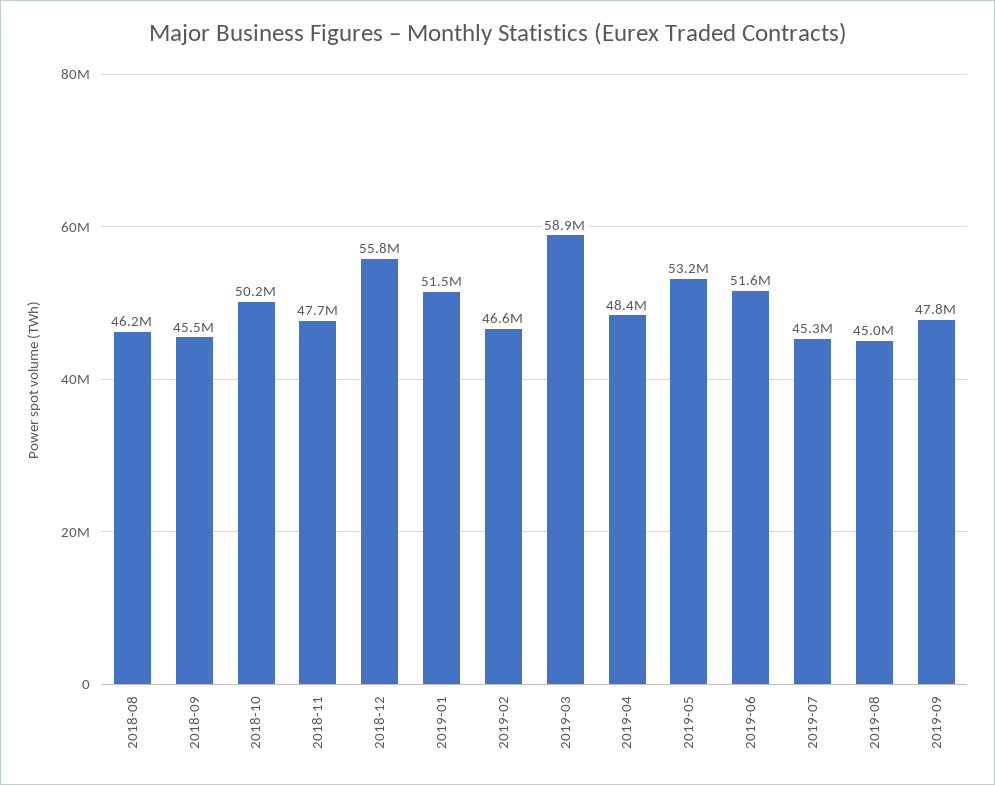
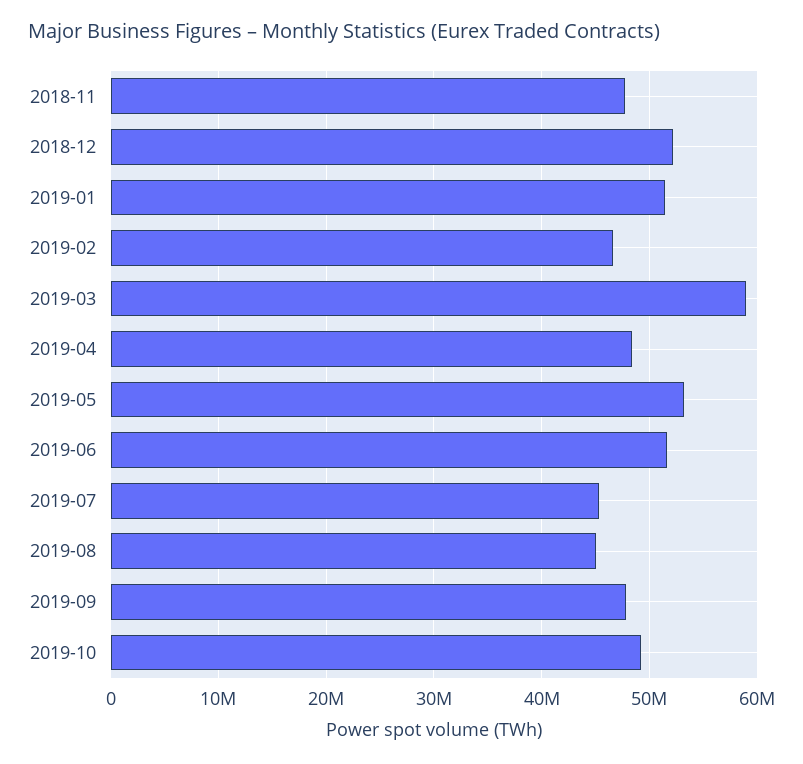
2018-08: 46200000 -> none
2018-09: 45500000 -> none
2018-10: 50200000 -> none
2018-12: 55800000 -> 52000000
2019-10: none -> 49000000

